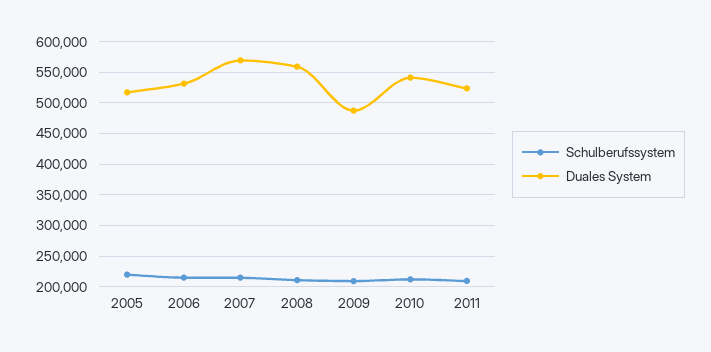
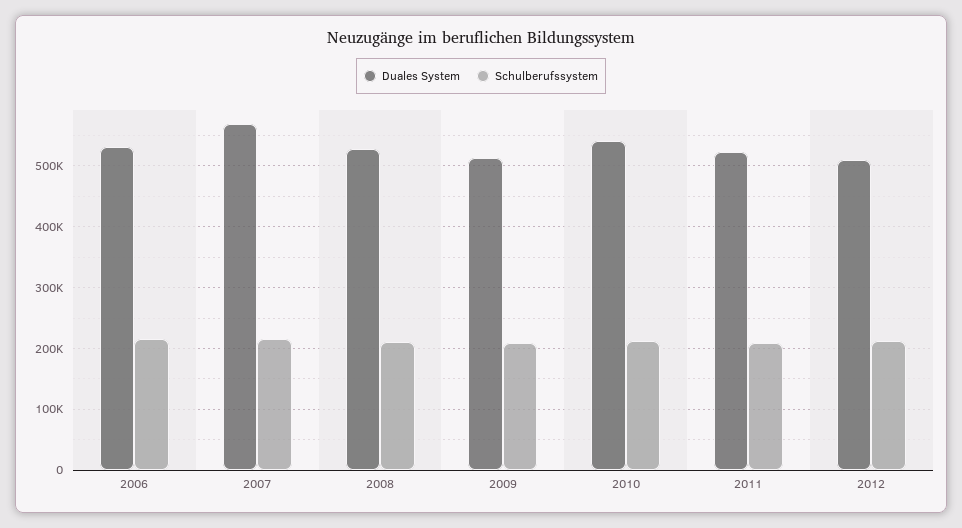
Schulberufssystem, 2005: 220000 -> none
Duales System, 2005: 520000 -> none
Duales System, 2008: 560000 -> 530000
Duales System, 2009: 490000 -> 510000
Duales System, 2012: none -> 510000
Schulberufssystem, 2012: none -> 210000

